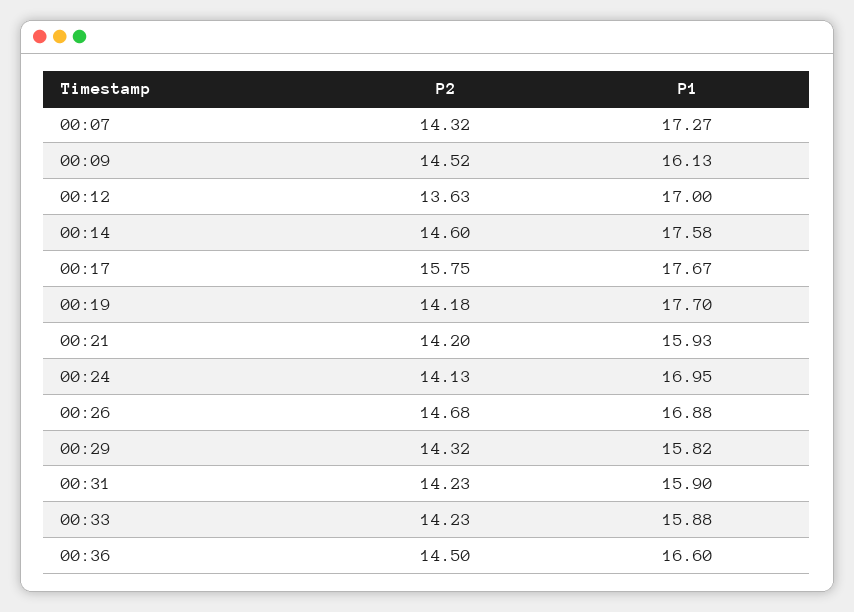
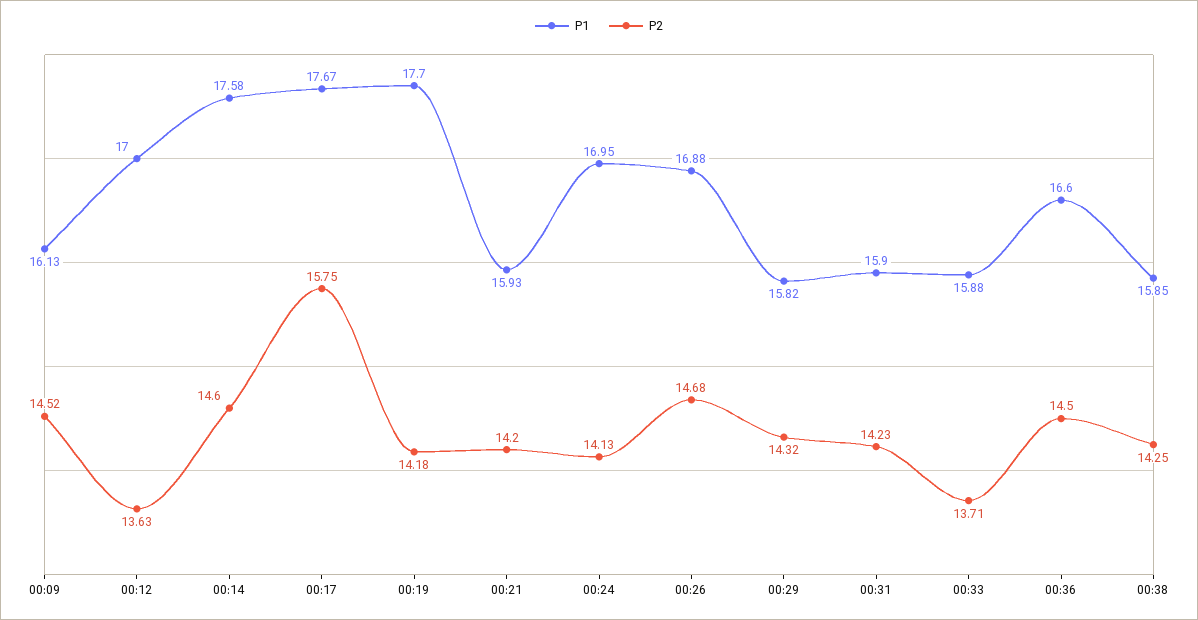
P2, 00:07: 14.32 -> none
P1, 00:07: 17.27 -> none
P2, 00:33: 14.23 -> 13.71
P1, 00:38: none -> 15.85
P2, 00:38: none -> 14.25

